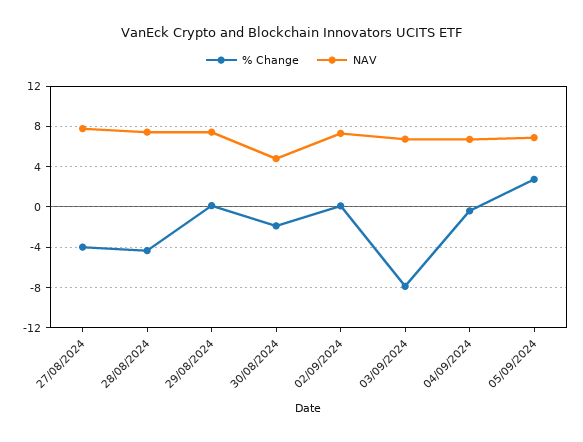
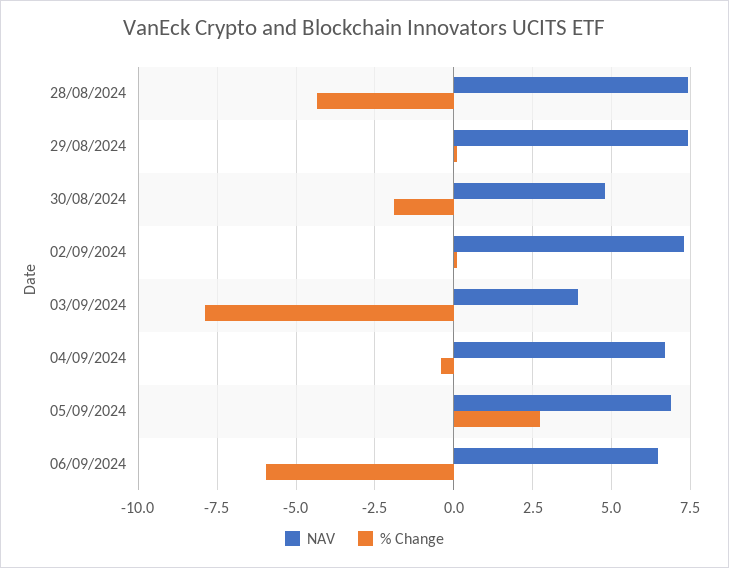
% Change, 27/08/2024: -4 -> none
NAV, 27/08/2024: 8 -> none
NAV, 03/09/2024: 7 -> 4
NAV, 06/09/2024: none -> 6.5
% Change, 06/09/2024: none -> -6

